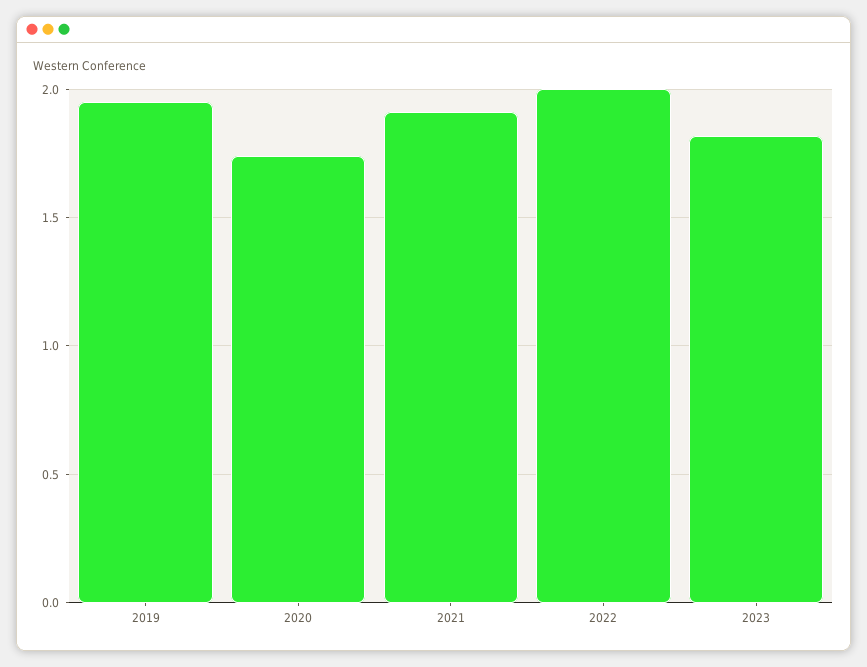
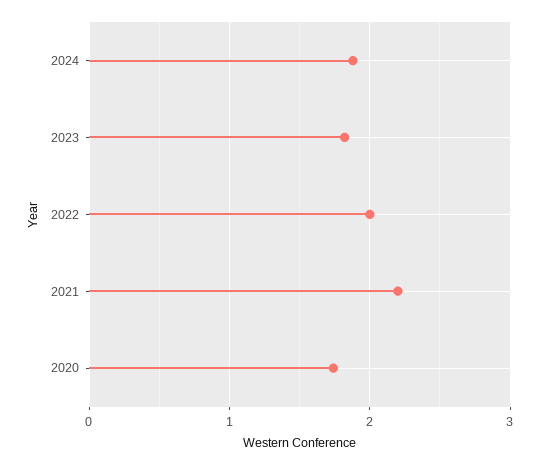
2019: 1.95 -> none
2021: 1.9 -> 2.2
2024: none -> 1.9

